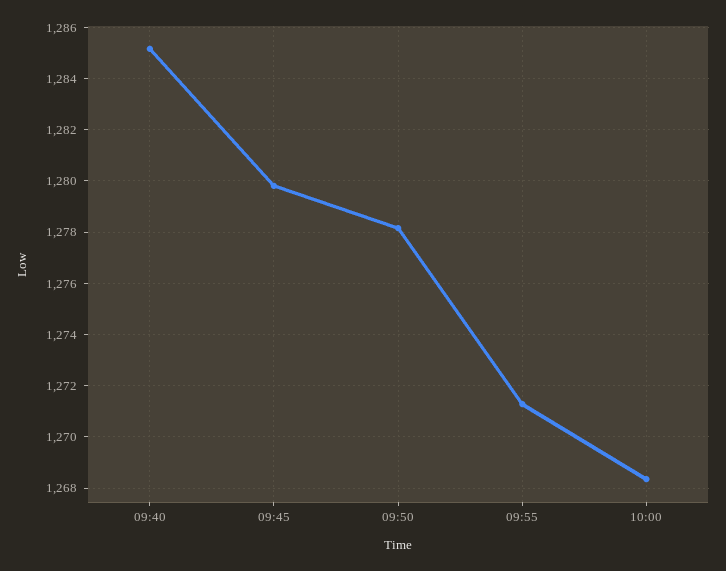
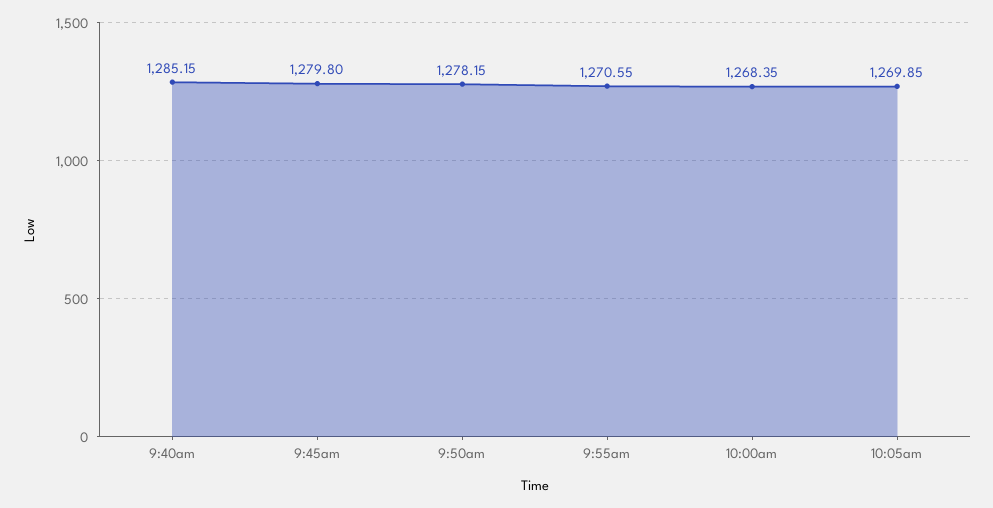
09:55: 1271.25 -> 1270.55
10:05am: none -> 1269.85

